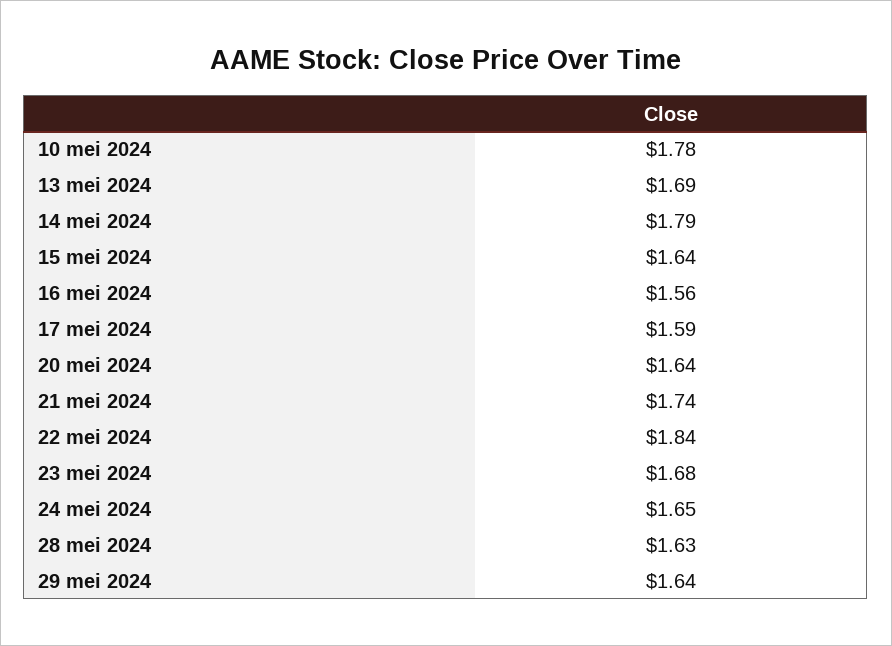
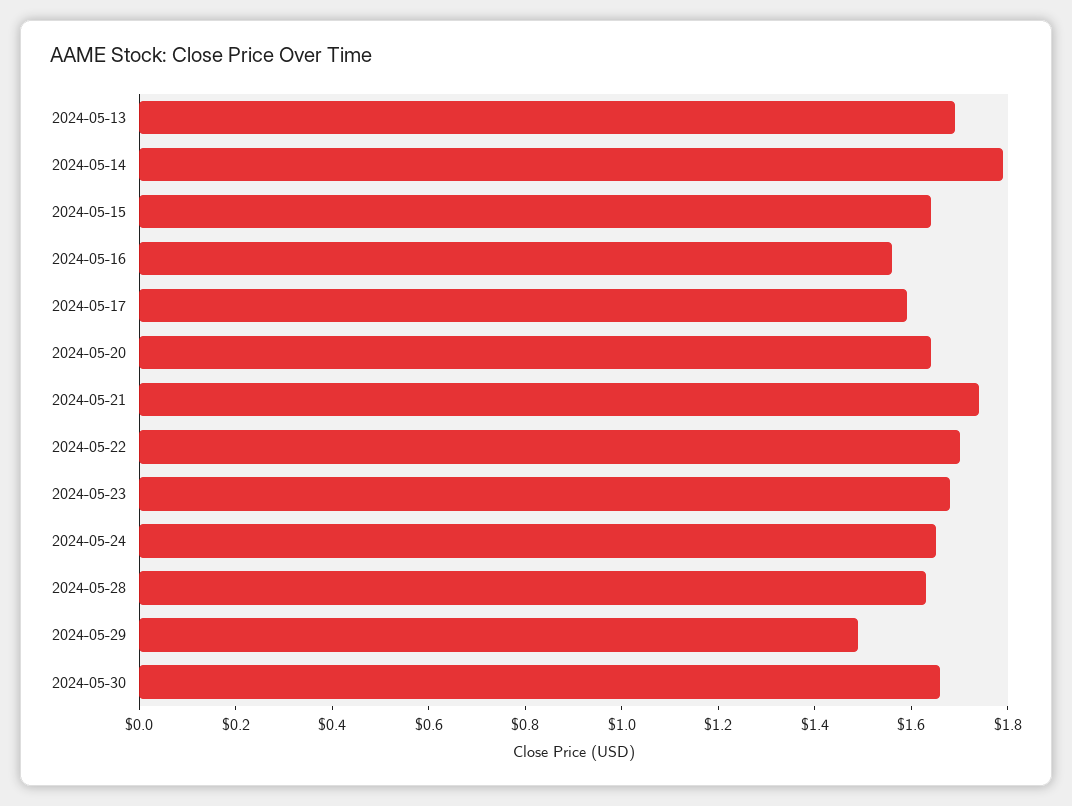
10 mei 2024: 1.78 -> none
22 mei 2024: 1.84 -> 1.7
29 mei 2024: 1.64 -> 1.5
2024-05-30: none -> 1.65

